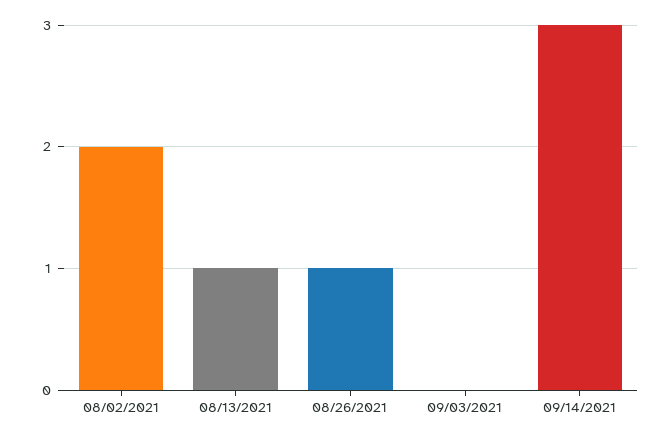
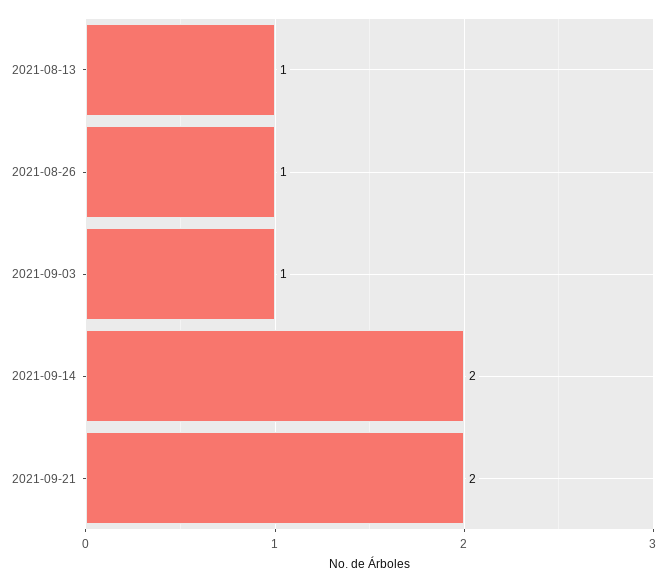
08/02/2021: 2 -> none
09/03/2021: 0 -> 1
09/14/2021: 3 -> 2
2021-09-21: none -> 2

